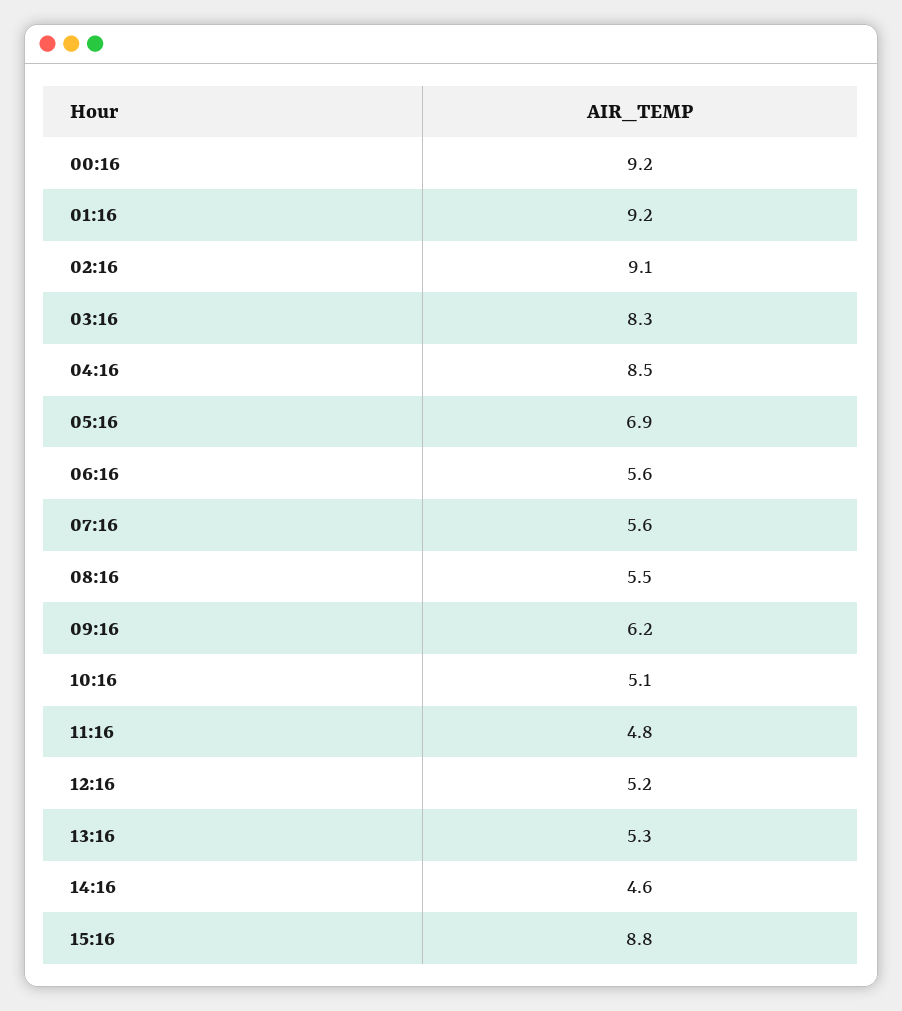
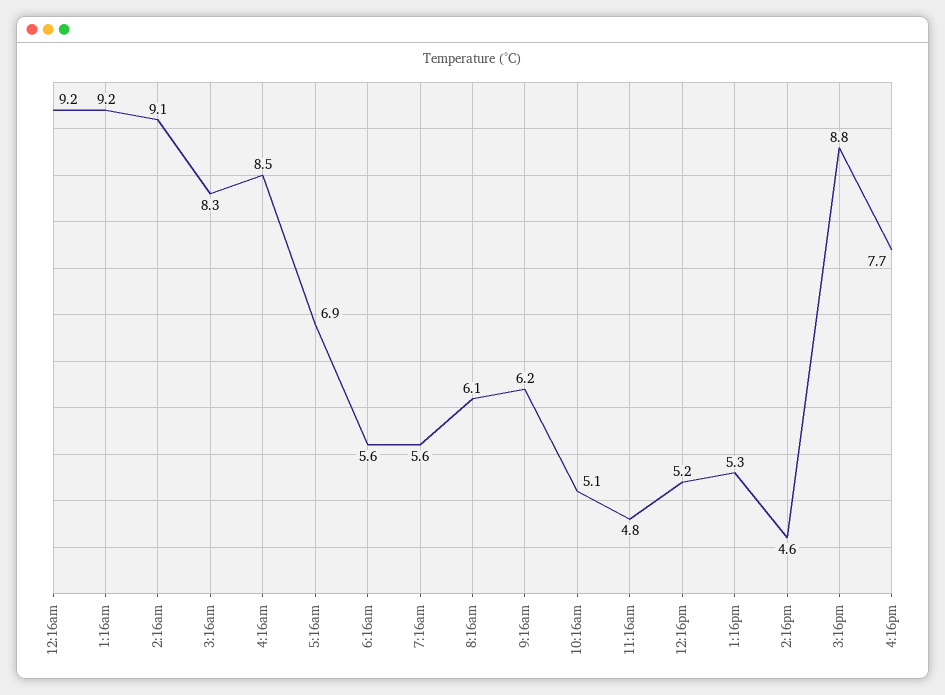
08:16: 5.5 -> 6.1
4:16pm: none -> 7.7

